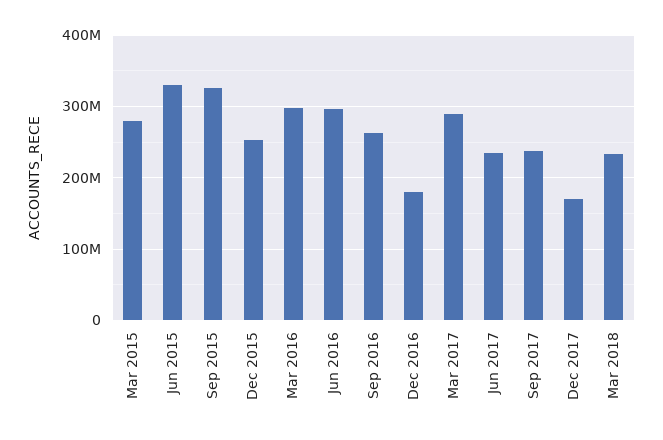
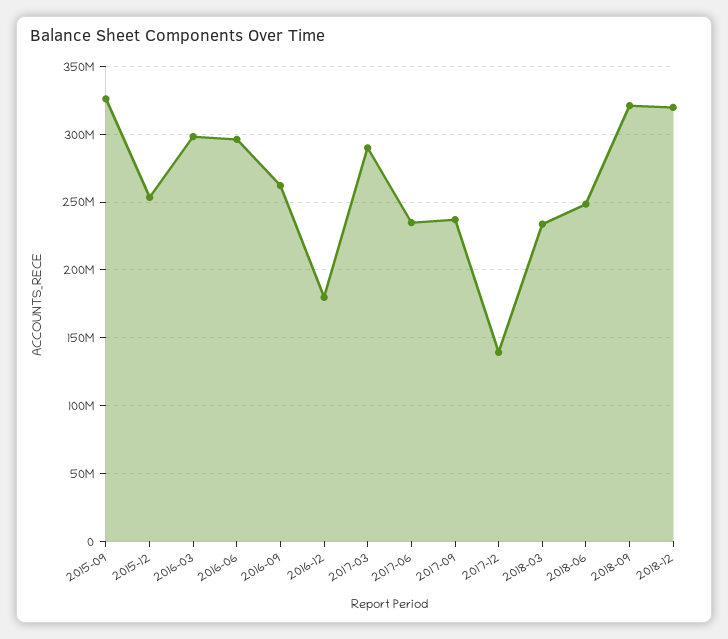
Mar 2015: 280000000 -> none
Jun 2015: 330000000 -> none
Dec 2017: 170000000 -> 140000000
2018-06: none -> 250000000
2018-09: none -> 320000000
2018-12: none -> 320000000

